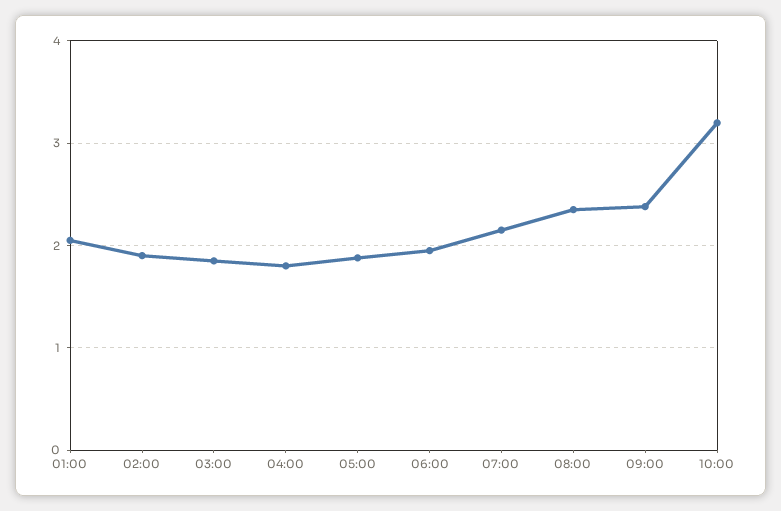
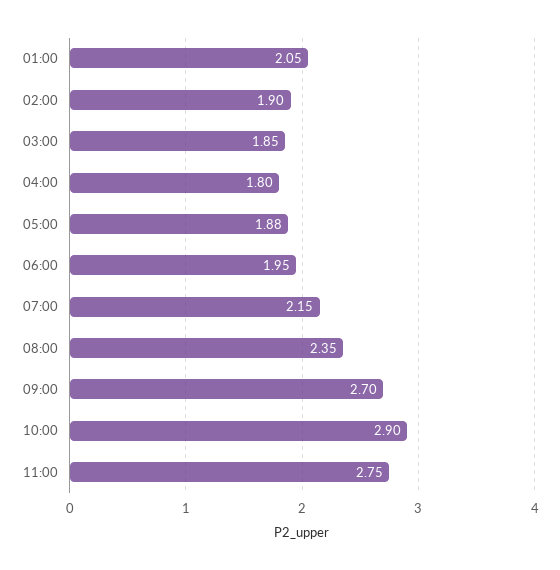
09:00: 2.4 -> 2.7
10:00: 3.2 -> 2.9
11:00: none -> 2.75

